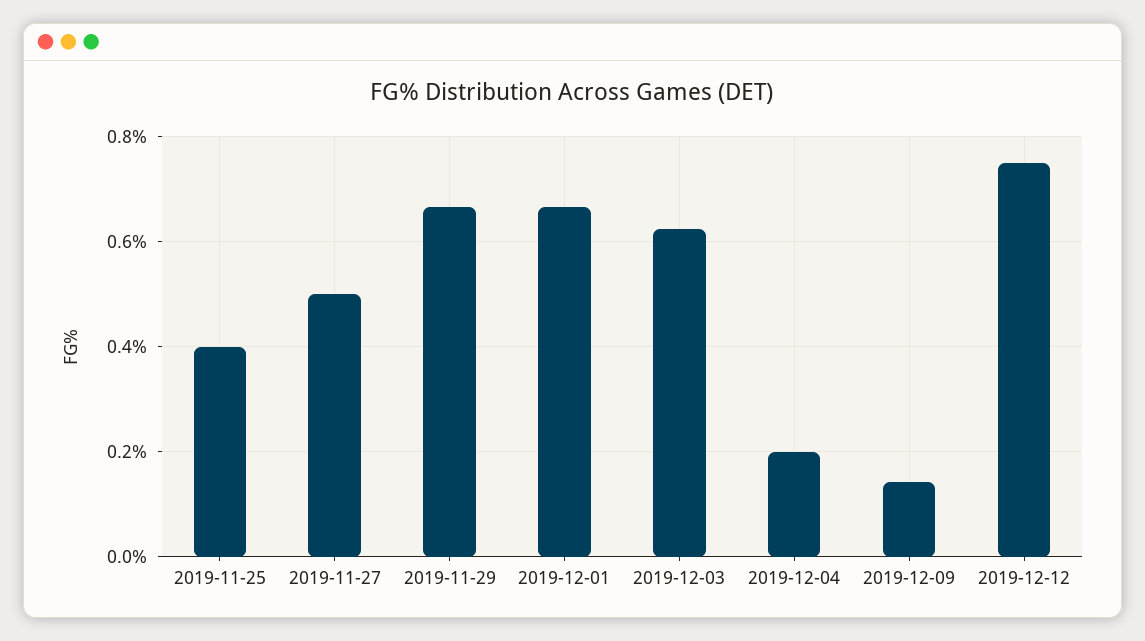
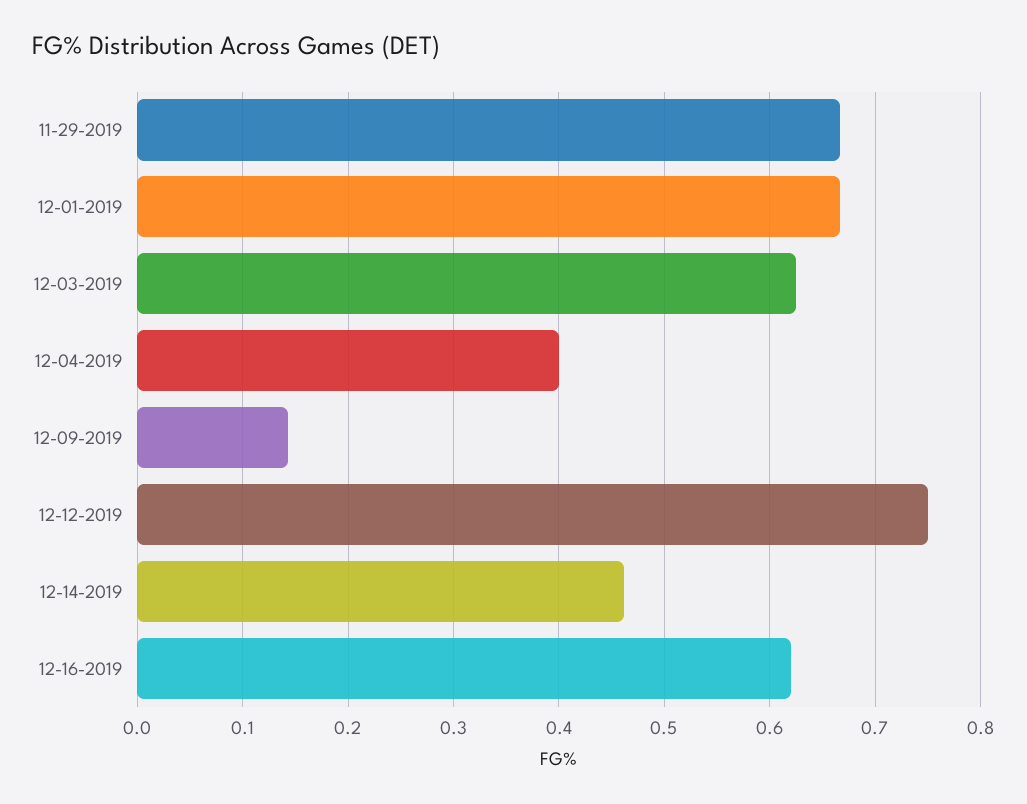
2019-11-25: 0.4 -> none
2019-11-27: 0.5 -> none
2019-12-04: 0.2 -> 0.4
12-14-2019: none -> 0.46
12-16-2019: none -> 0.62

